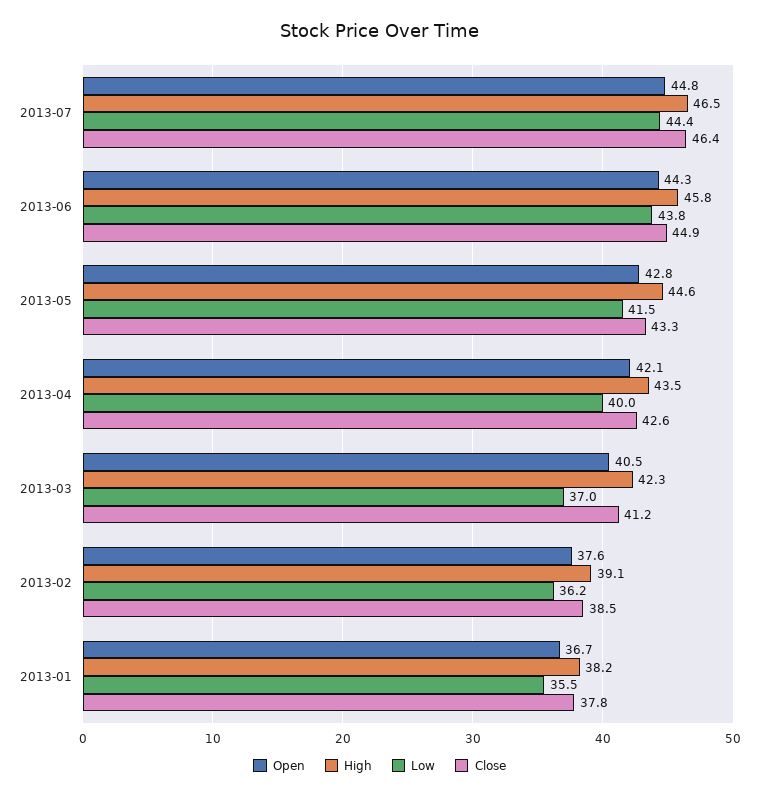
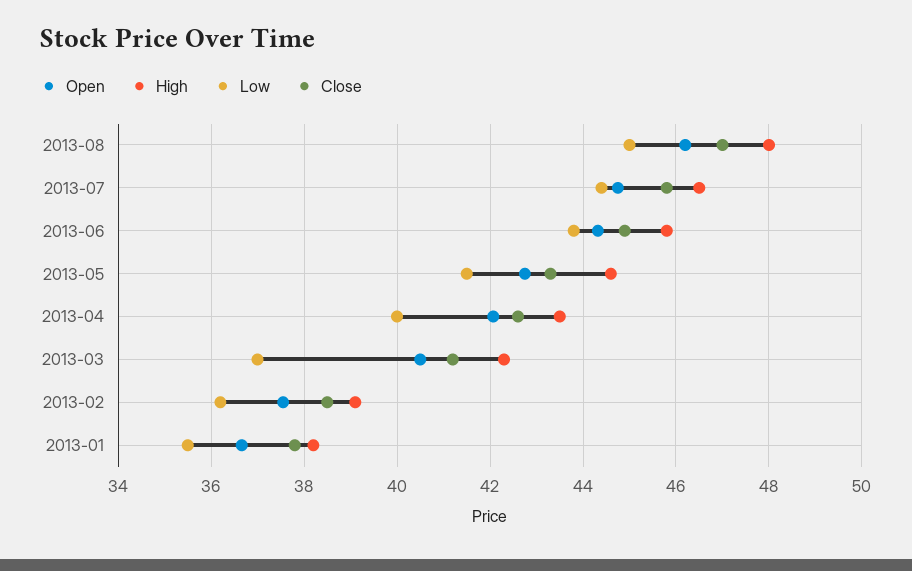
Close, 2013-07: 46.4 -> 45.8
Open, 2013-08: none -> 46.2
High, 2013-08: none -> 48
Low, 2013-08: none -> 45
Close, 2013-08: none -> 47

